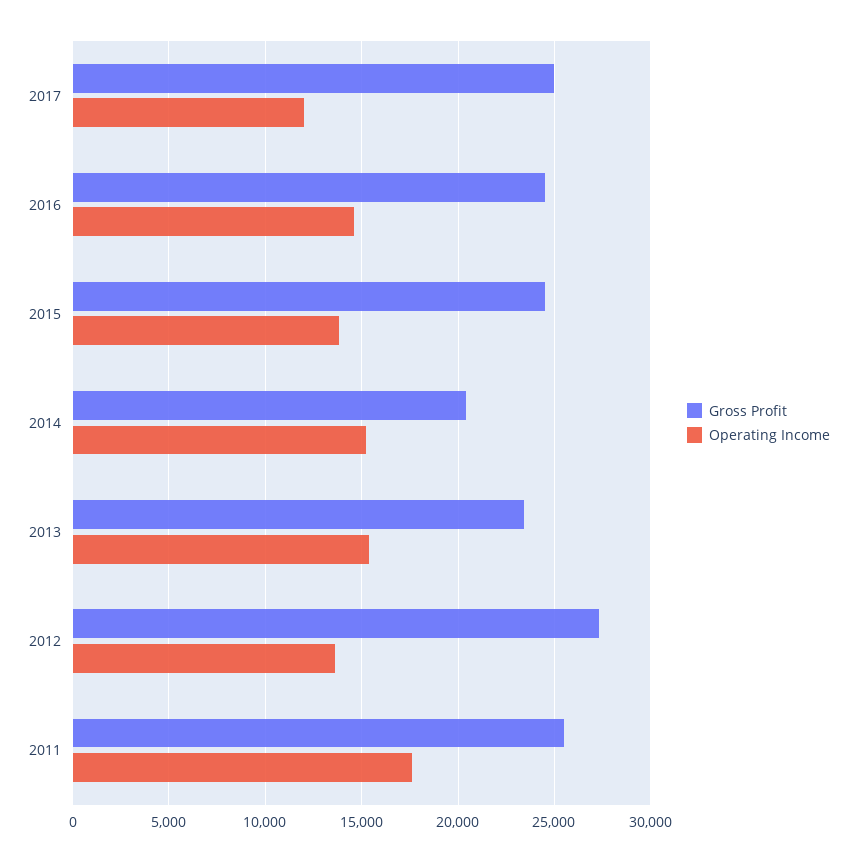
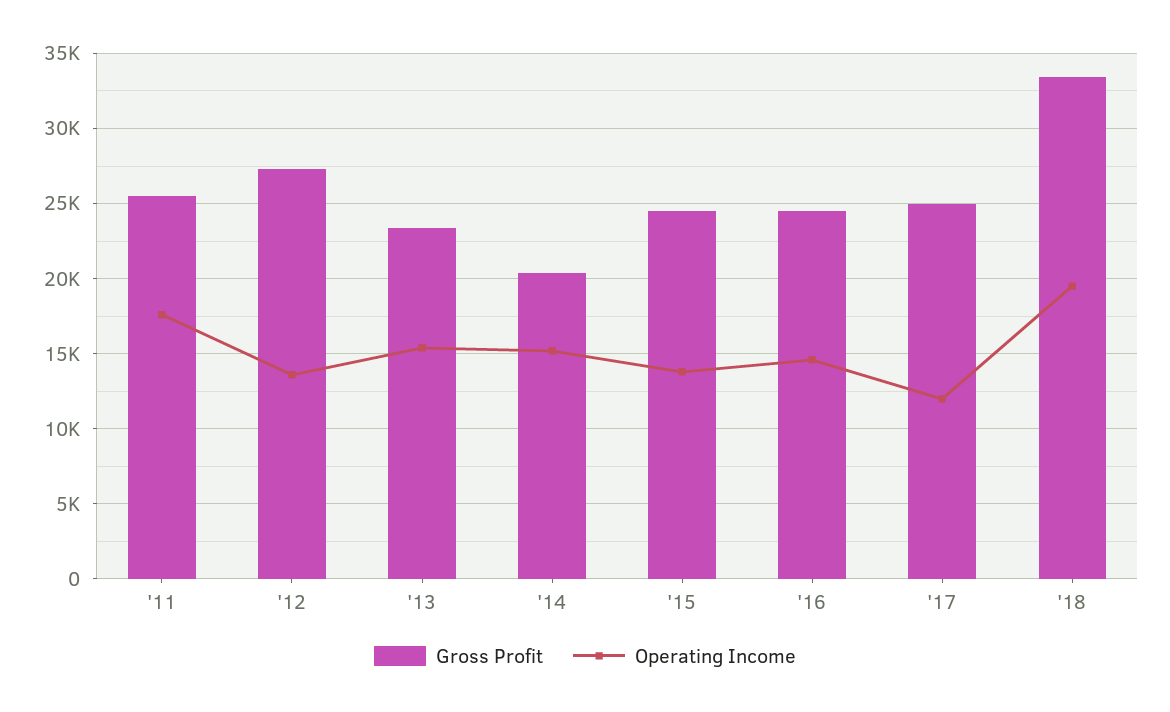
Gross Profit, '18: none -> 33500
Operating Income, '18: none -> 19500

